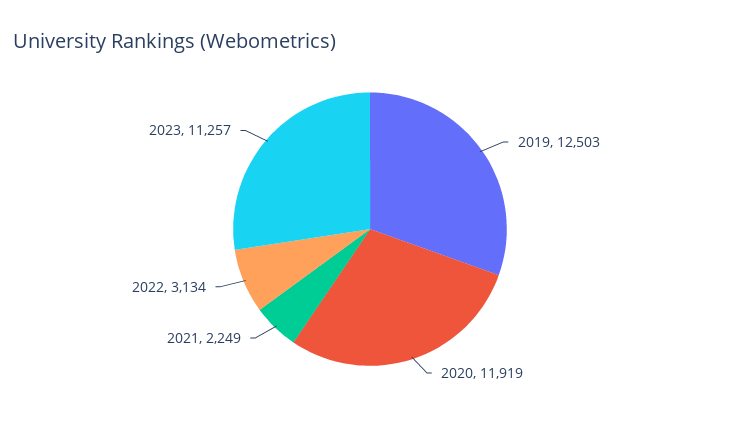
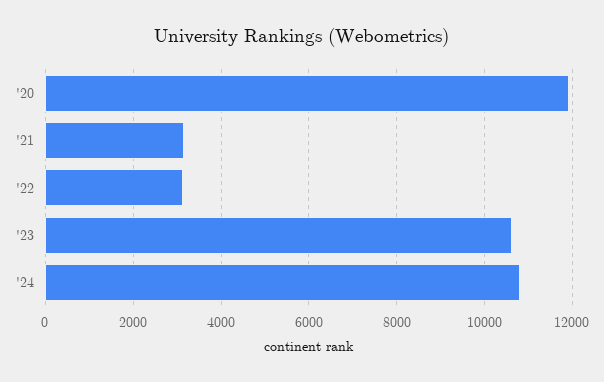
2019: 12503 -> none
2021: 2249 -> 3200
2023: 11257 -> 10600
'24: none -> 10800

